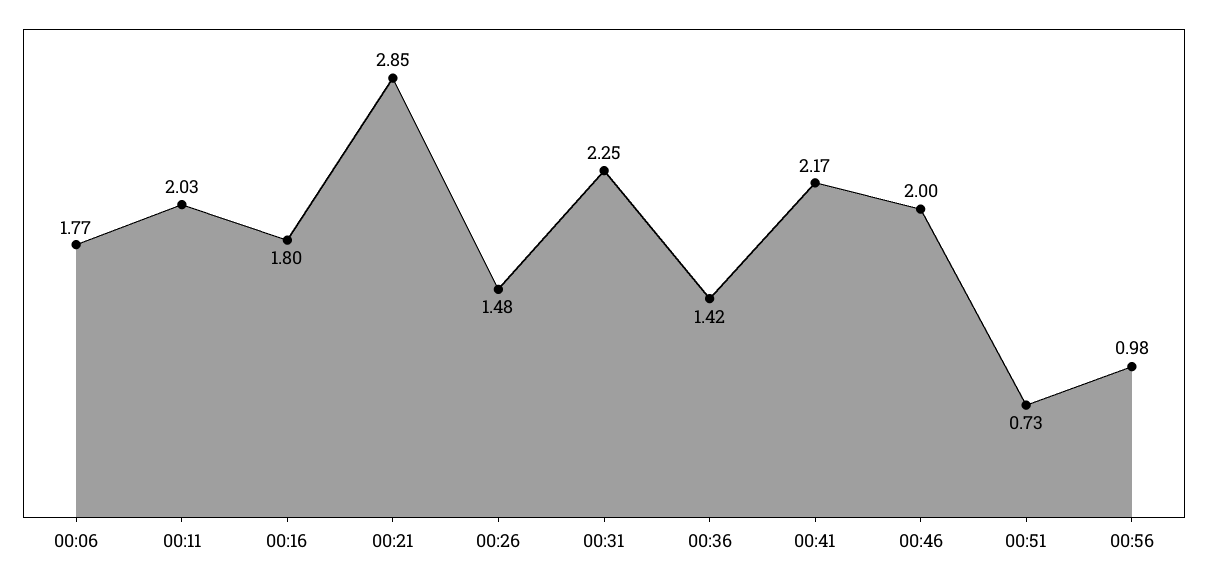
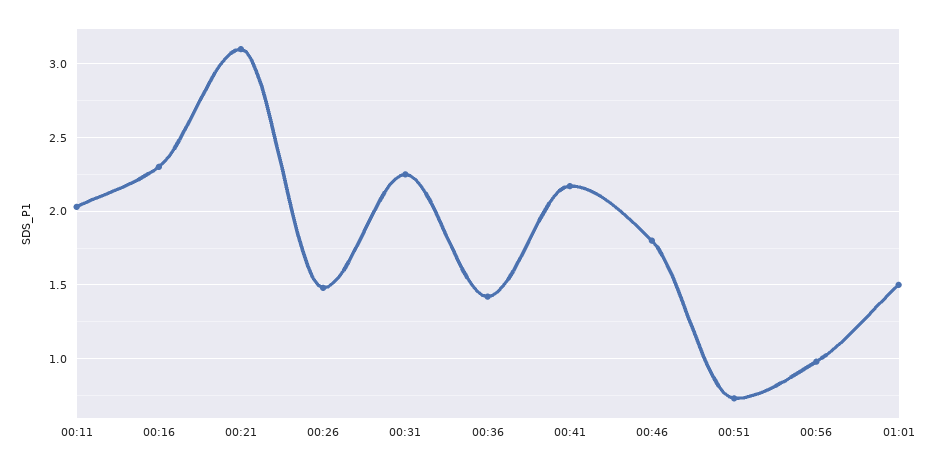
00:06: 1.77 -> none
00:16: 1.8 -> 2.3
00:21: 2.85 -> 3.1
00:46: 2 -> 1.8
01:01: none -> 1.5

